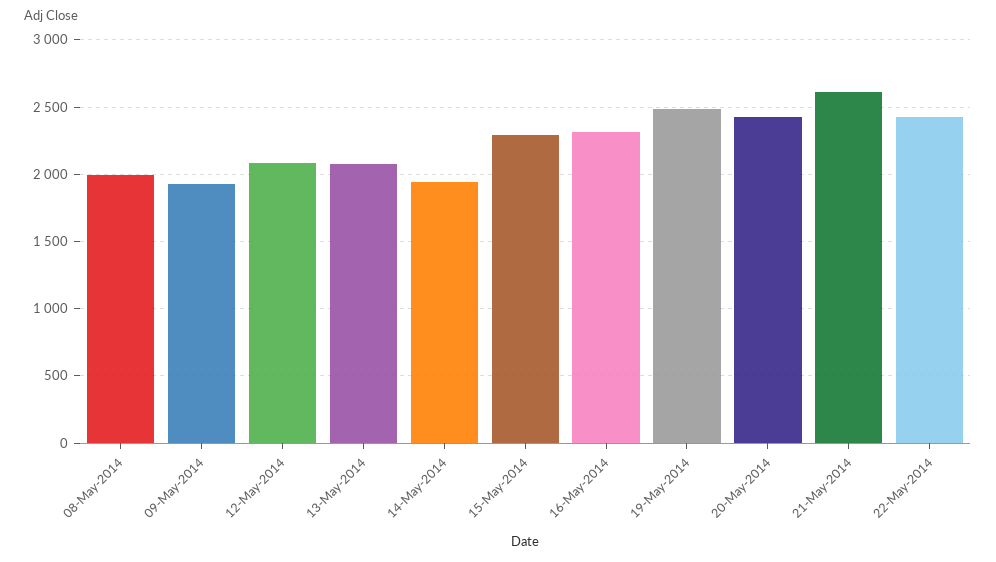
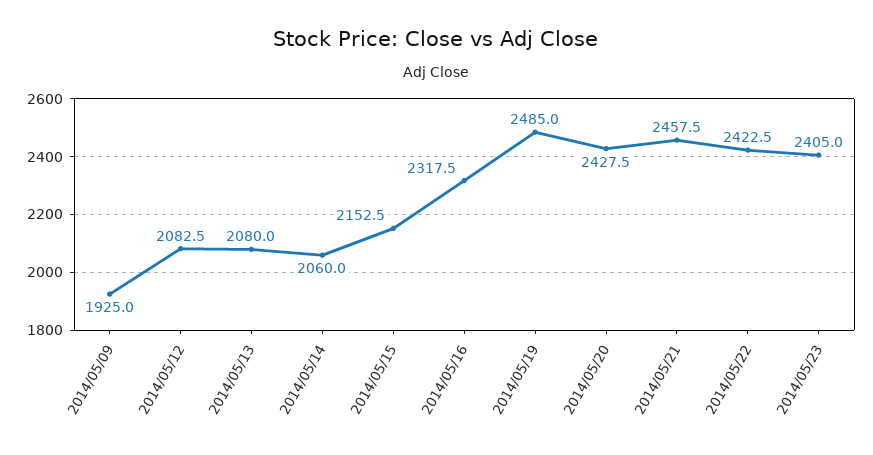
08-May-2014: 2000 -> none
14-May-2014: 1950 -> 2060
15-May-2014: 2300 -> 2152.5
21-May-2014: 2600 -> 2457.5
2014/05/23: none -> 2405

